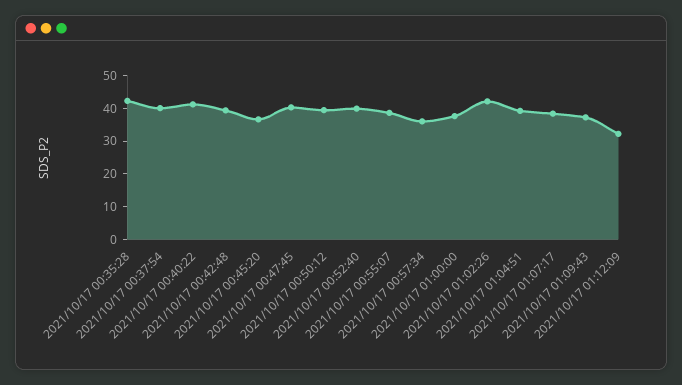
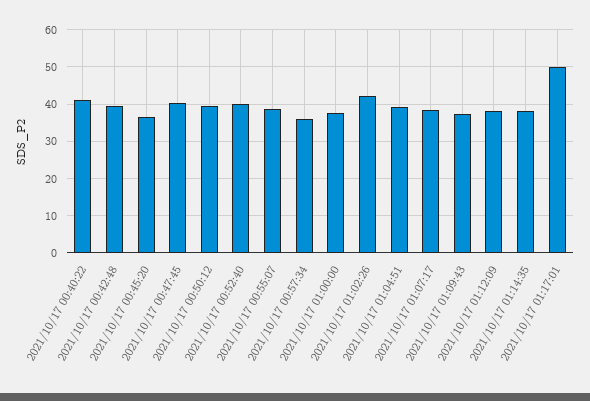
2021/10/17 00:35:28: 42.5 -> none
2021/10/17 00:37:54: 40 -> none
2021/10/17 01:12:09: 32.5 -> 38
2021/10/17 01:14:35: none -> 38
2021/10/17 01:17:01: none -> 50

